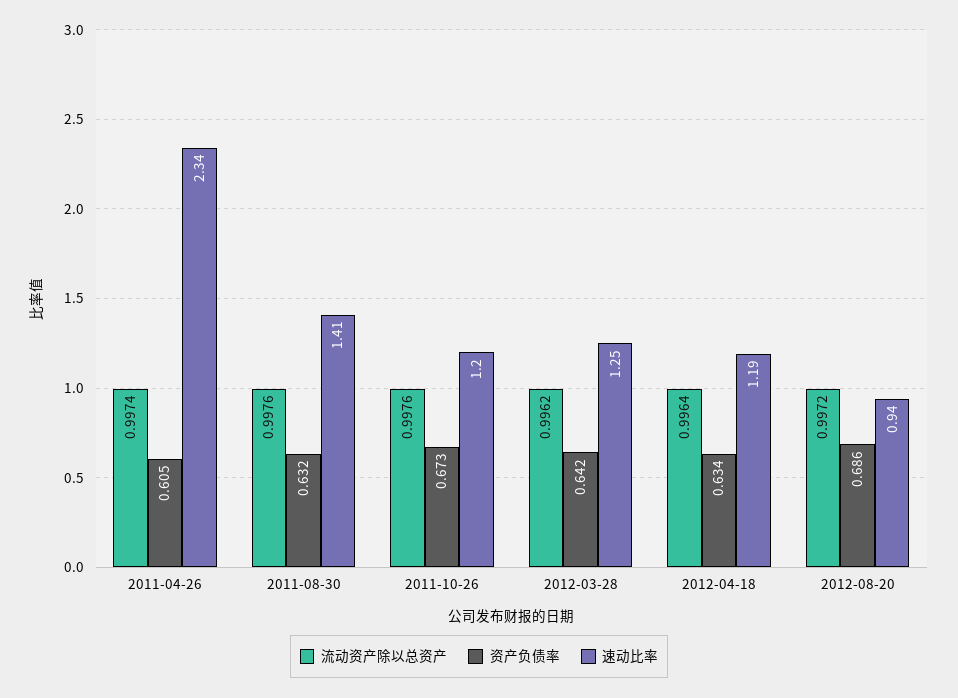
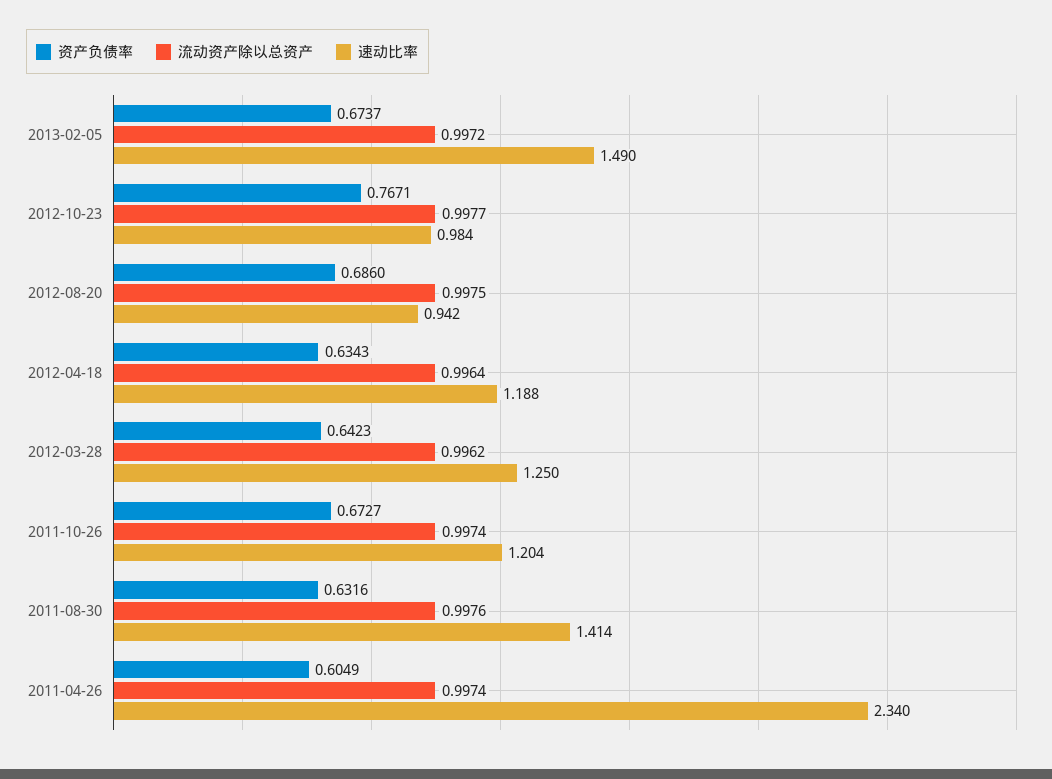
流动资产除以总资产, 2011-10-26: 0.9976 -> 0.9974
流动资产除以总资产, 2012-08-20: 0.9972 -> 0.9975
资产负债率, 2013-02-05: none -> 0.6737
流动资产除以总资产, 2013-02-05: none -> 0.9972
速动比率, 2013-02-05: none -> 1.49
资产负债率, 2012-10-23: none -> 0.7671
流动资产除以总资产, 2012-10-23: none -> 0.9977
速动比率, 2012-10-23: none -> 0.984

